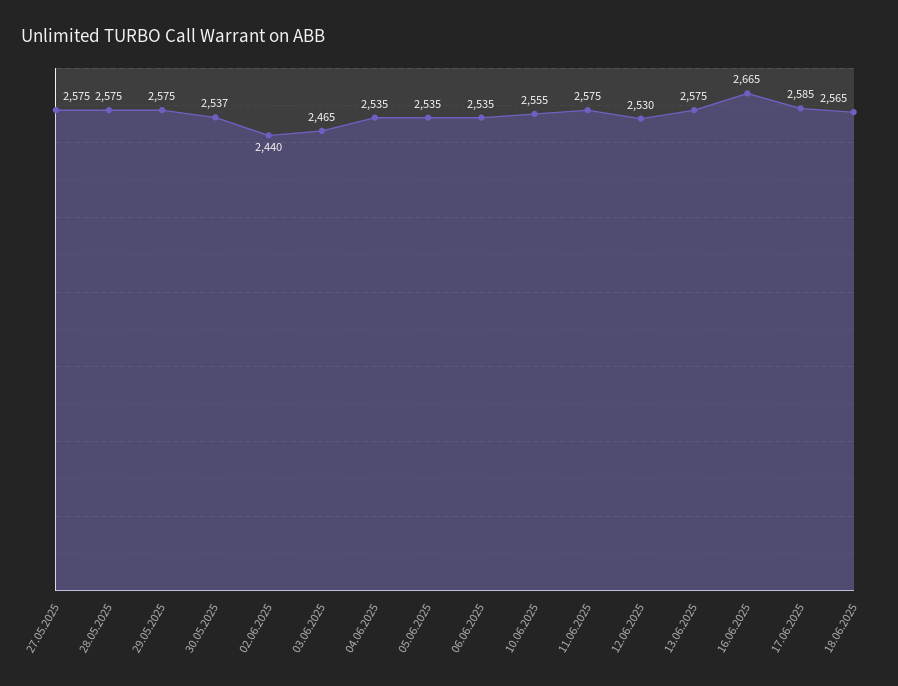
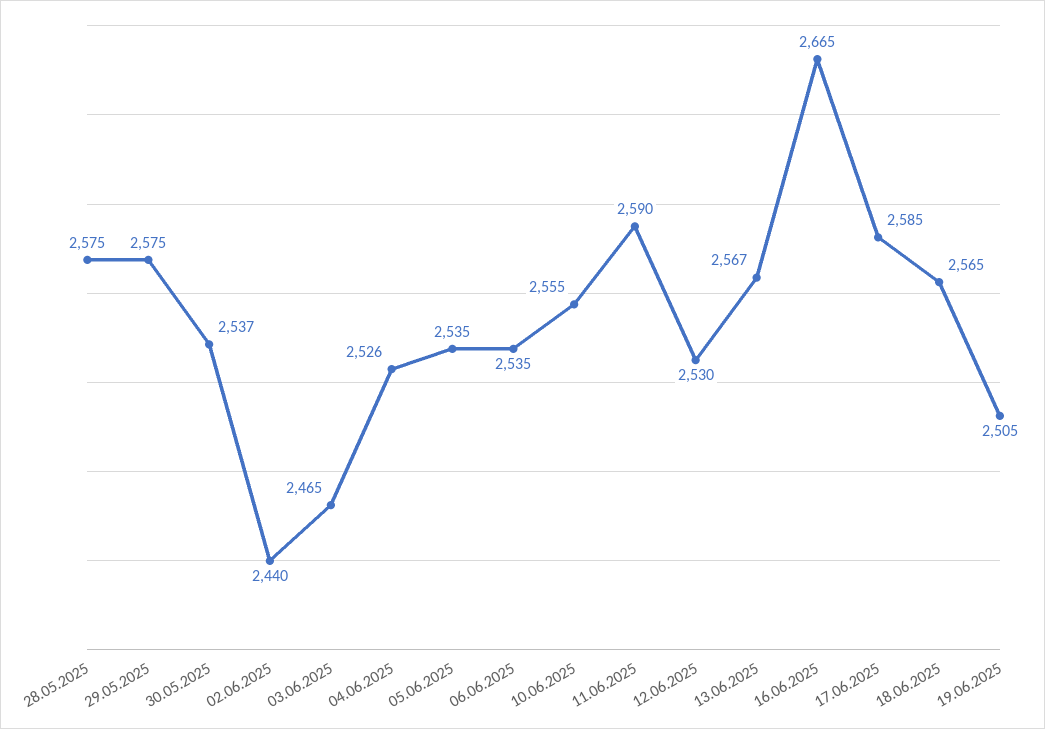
27.05.2025: 2575 -> none
04.06.2025: 2535 -> 2526
11.06.2025: 2575 -> 2590
13.06.2025: 2575 -> 2567
19.06.2025: none -> 2505

